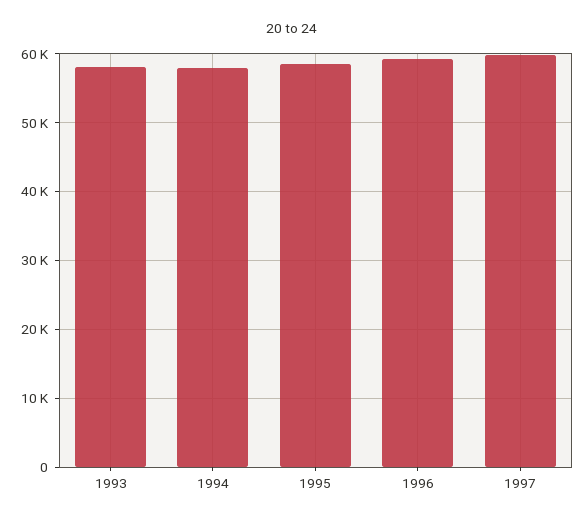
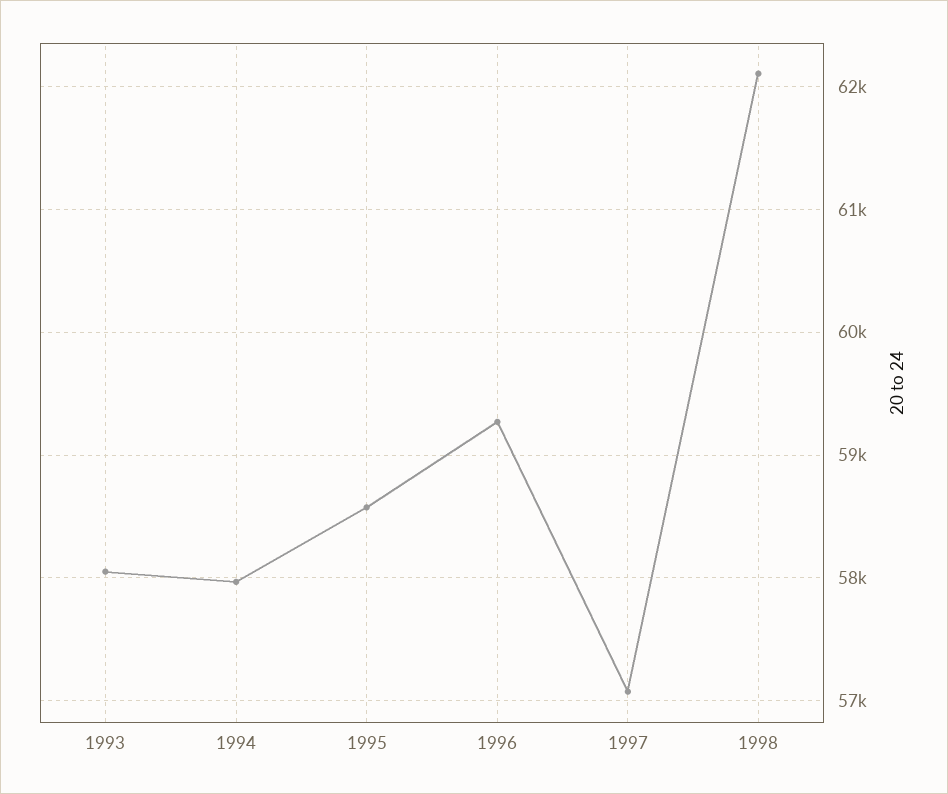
1997: 60000 -> 57100
1998: none -> 62100

